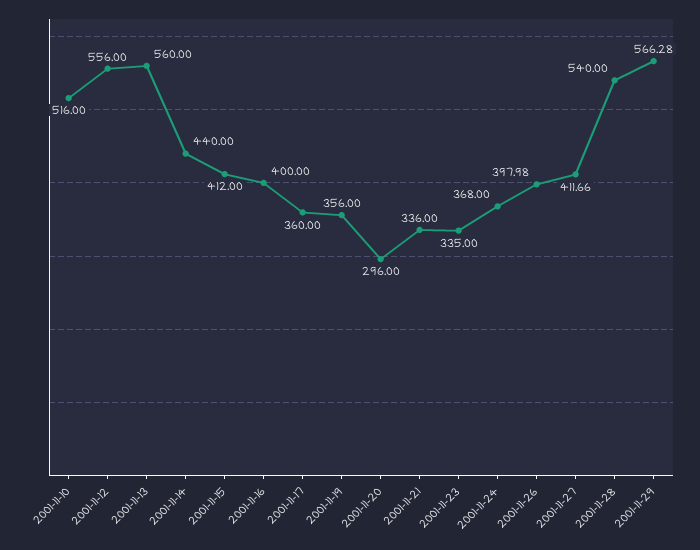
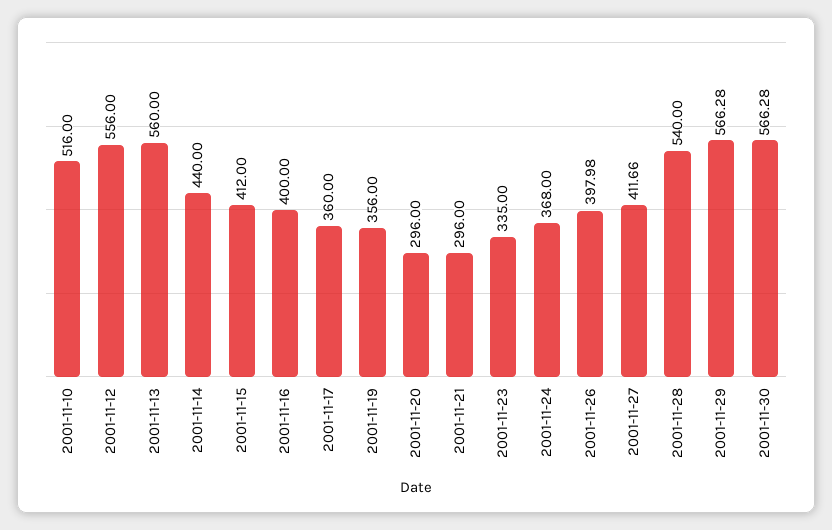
2001-11-21: 336 -> 296
2001-11-30: none -> 566.28

